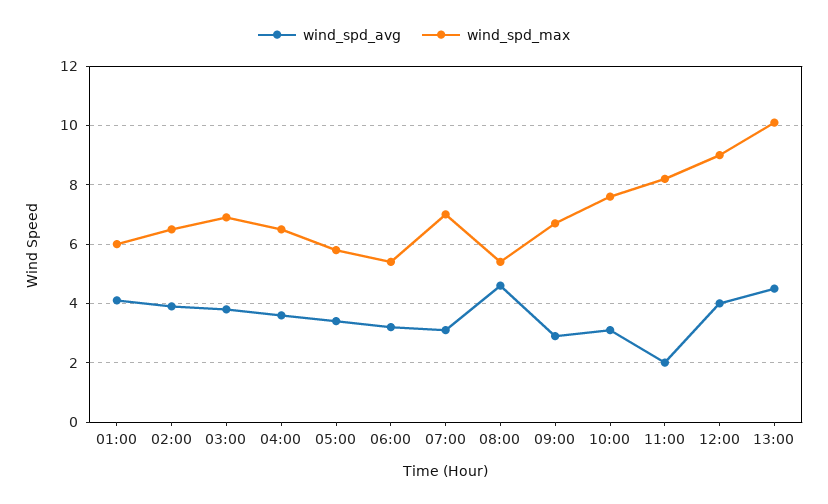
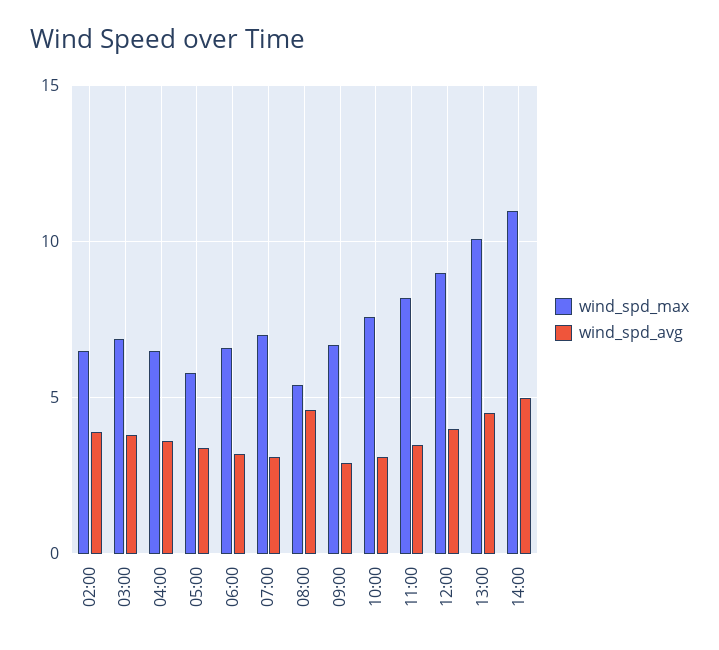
wind_spd_avg, 01:00: 4 -> none
wind_spd_max, 01:00: 6 -> none
wind_spd_max, 06:00: 5.5 -> 6.5
wind_spd_avg, 11:00: 2 -> 3.5
wind_spd_max, 14:00: none -> 11
wind_spd_avg, 14:00: none -> 5

